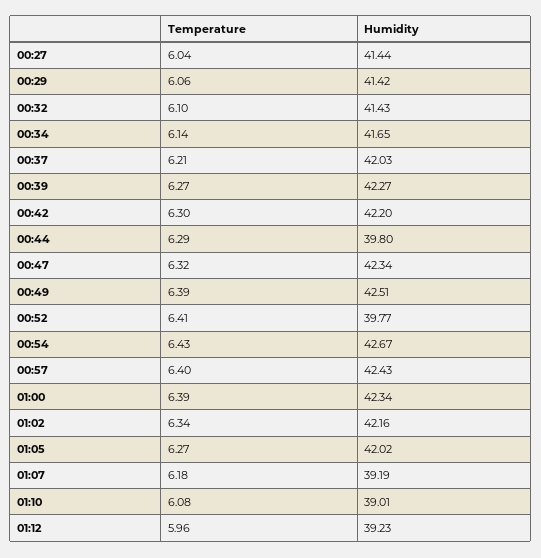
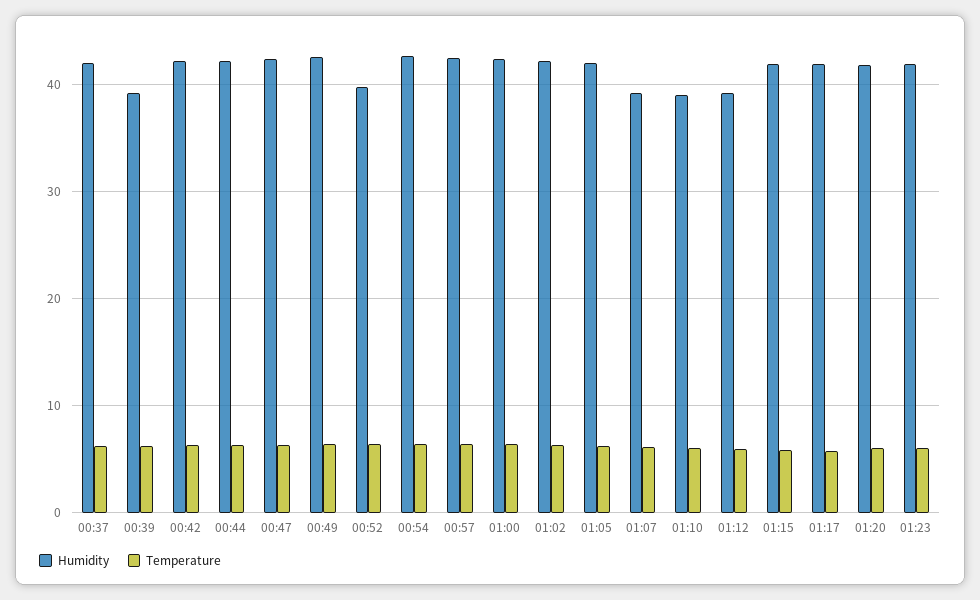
Temperature, 00:27: 6.04 -> none
Humidity, 00:27: 41.44 -> none
Temperature, 00:29: 6.06 -> none
Humidity, 00:29: 41.42 -> none
Temperature, 00:32: 6.1 -> none
Humidity, 00:32: 41.43 -> none
Temperature, 00:34: 6.14 -> none
Humidity, 00:34: 41.65 -> none
Humidity, 00:39: 42.27 -> 39
Humidity, 00:44: 39.8 -> 42
Humidity, 01:15: none -> 42
Temperature, 01:15: none -> 6
Humidity, 01:17: none -> 42
Temperature, 01:17: none -> 6
Humidity, 01:20: none -> 42
Temperature, 01:20: none -> 6
Humidity, 01:23: none -> 42
Temperature, 01:23: none -> 6

